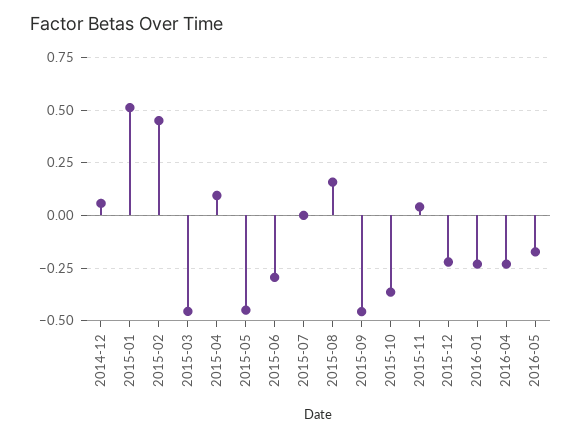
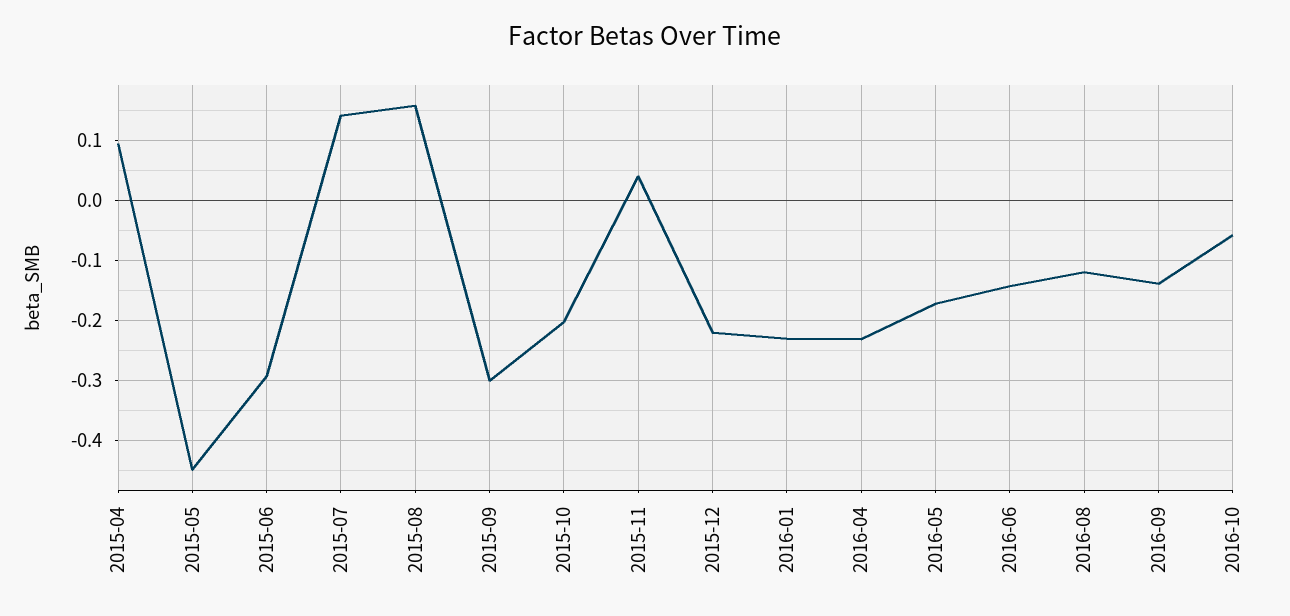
2014-12: 0.05 -> none
2015-01: 0.5 -> none
2015-02: 0.45 -> none
2015-03: -0.45 -> none
2015-07: 0 -> 0.14
2015-09: -0.45 -> -0.3
2015-10: -0.35 -> -0.2
2016-06: none -> -0.14
2016-08: none -> -0.12
2016-09: none -> -0.14
2016-10: none -> -0.06

